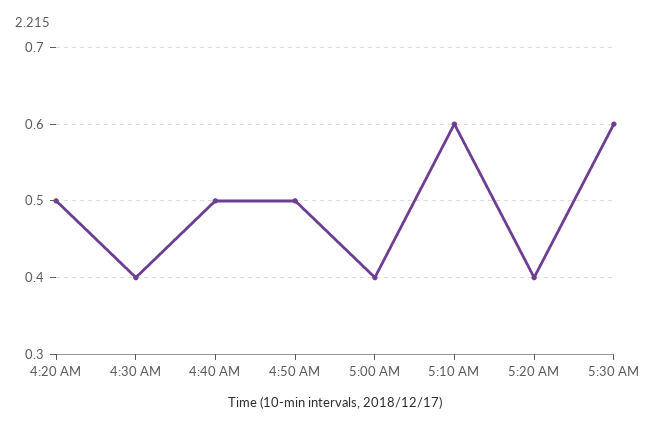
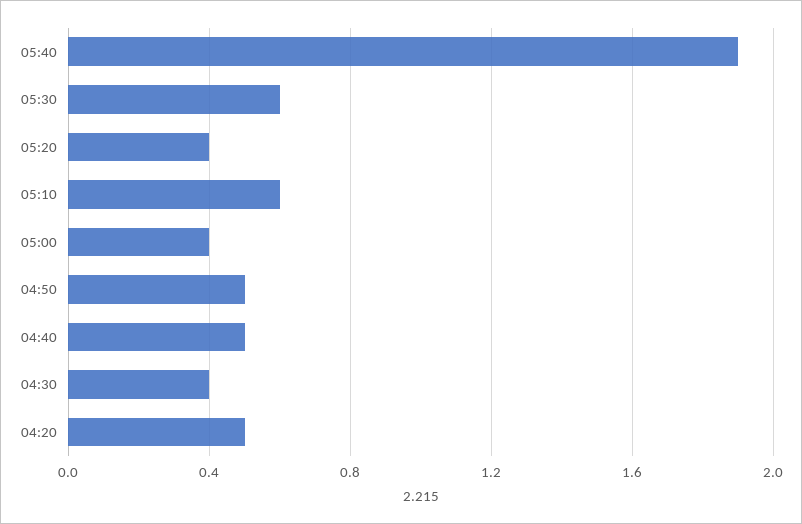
05:40: none -> 1.9

